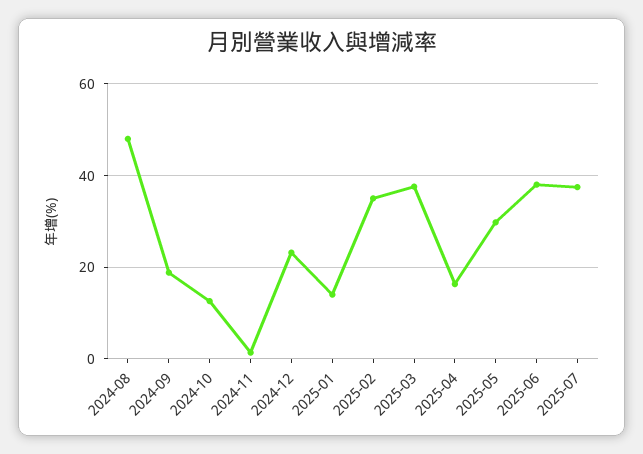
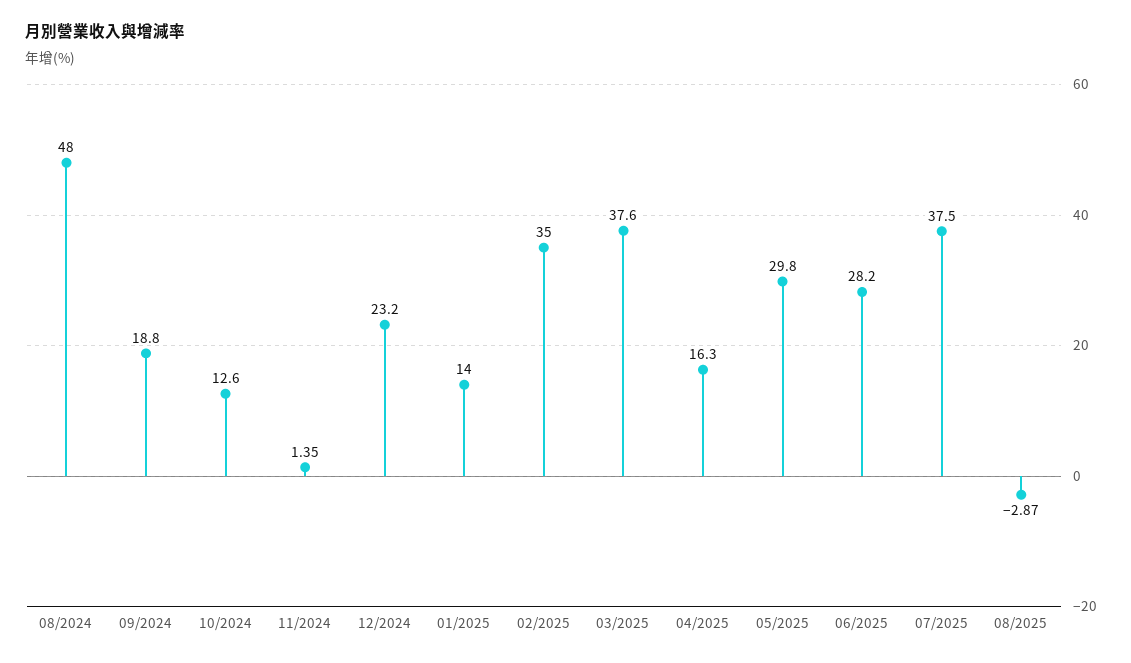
2025-06: 38 -> 28.2
08/2025: none -> -2.87

